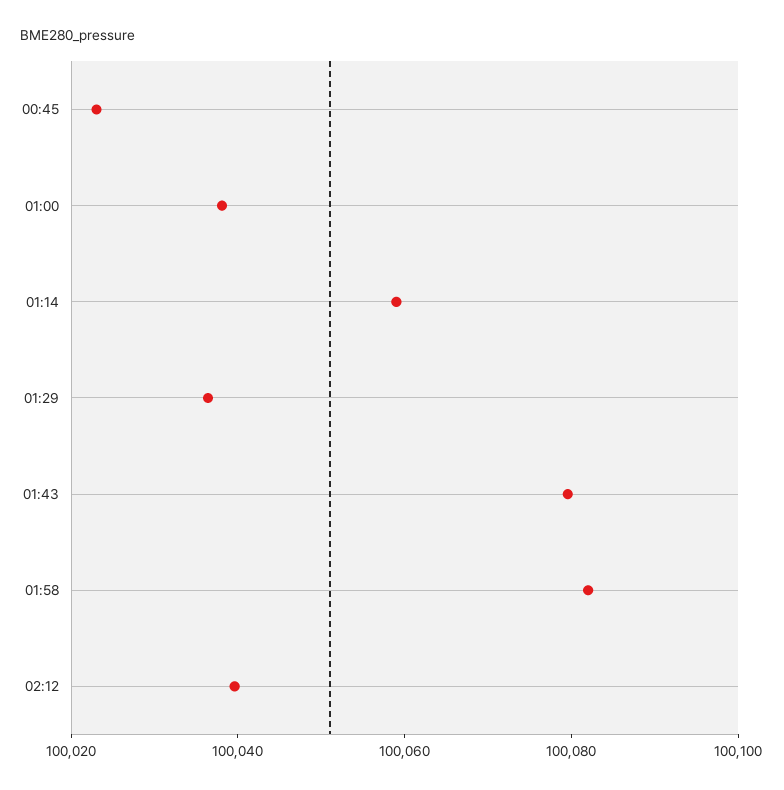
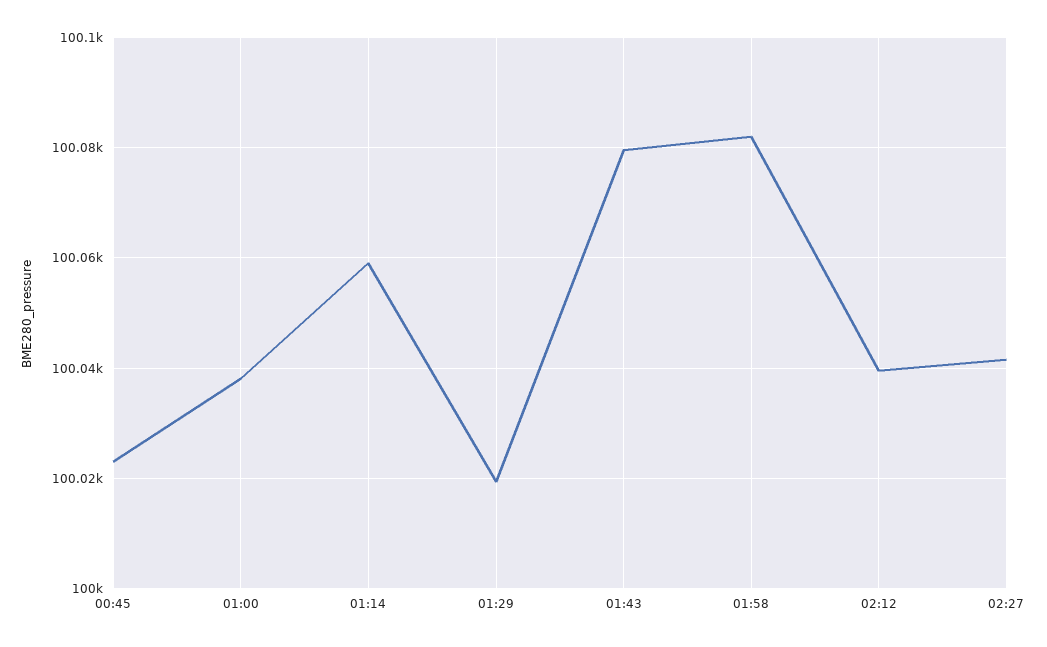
01:29: 100035 -> 100020
02:27: none -> 100042

